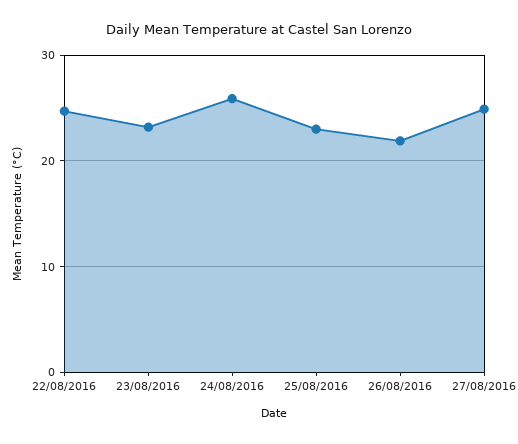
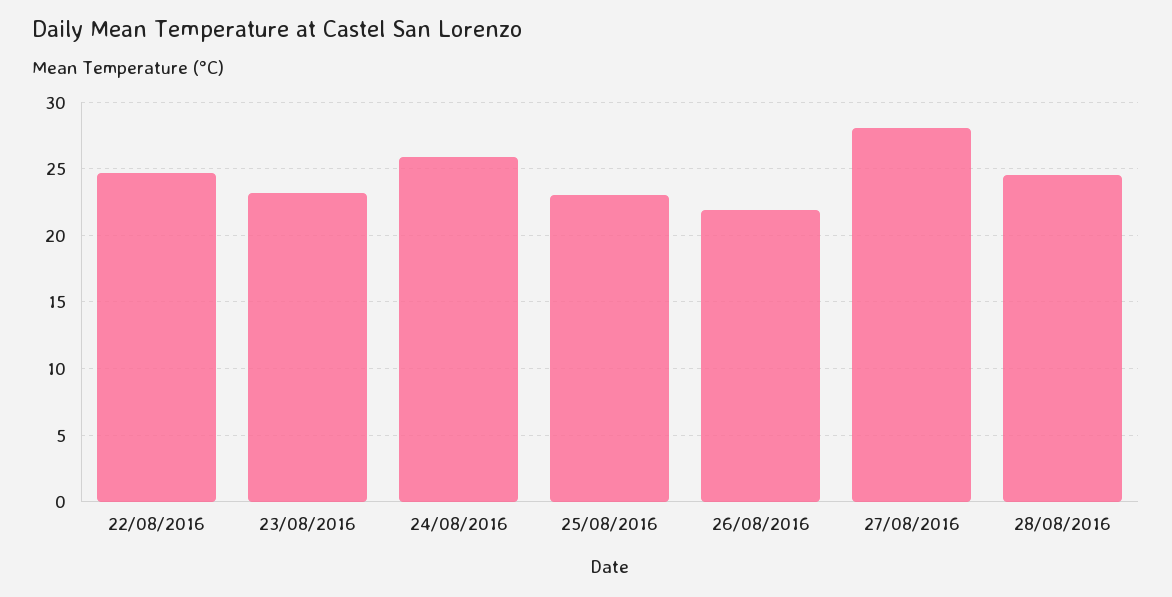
27/08/2016: 25 -> 28
28/08/2016: none -> 24.5

